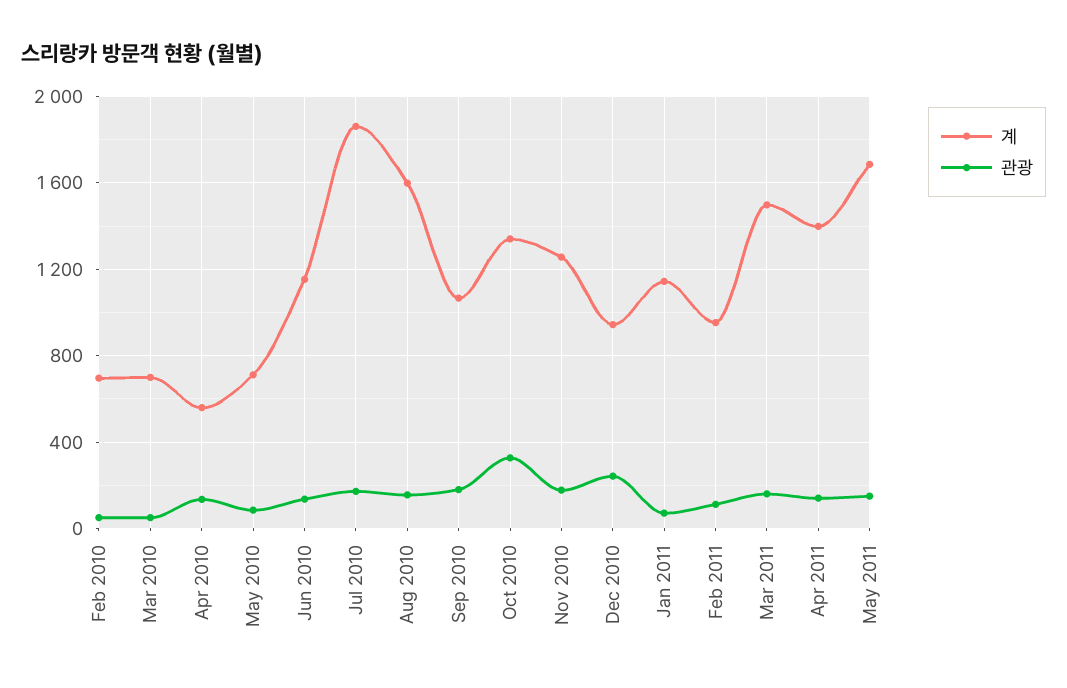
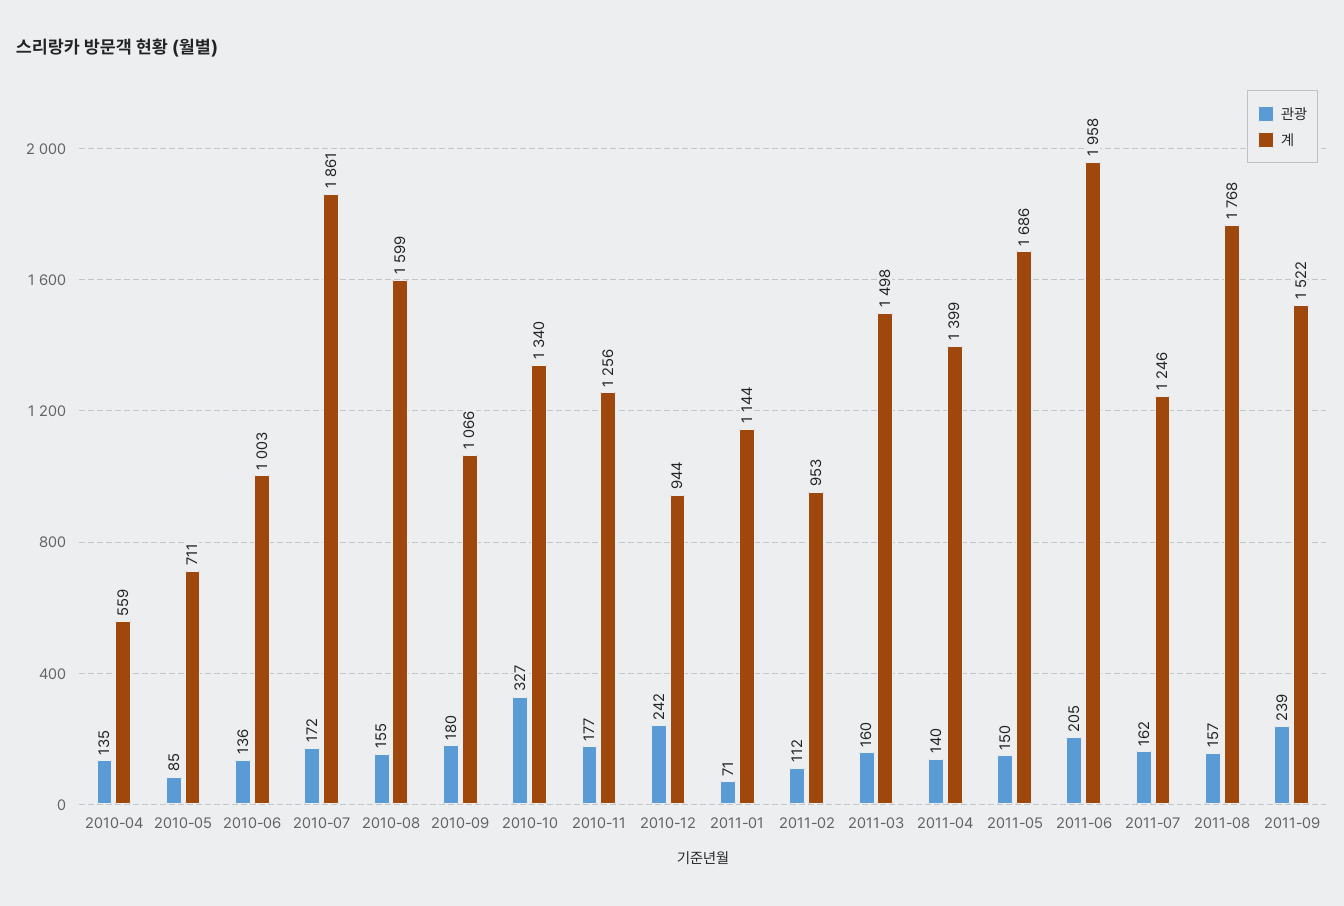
계, Feb 2010: 700 -> none
관광, Feb 2010: 50 -> none
계, Mar 2010: 700 -> none
관광, Mar 2010: 50 -> none
계, Jun 2010: 1150 -> 1003
관광, 2011-06: none -> 205
계, 2011-06: none -> 1958
관광, 2011-07: none -> 162
계, 2011-07: none -> 1246
관광, 2011-08: none -> 157
계, 2011-08: none -> 1768
관광, 2011-09: none -> 239
계, 2011-09: none -> 1522

